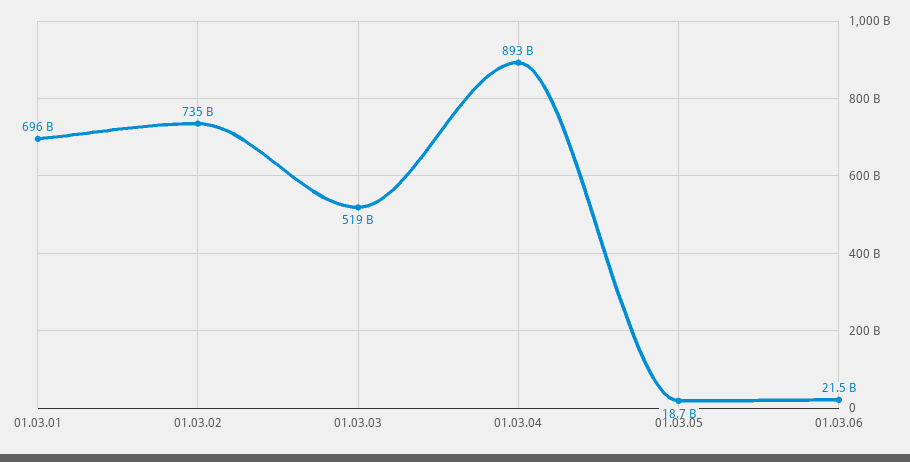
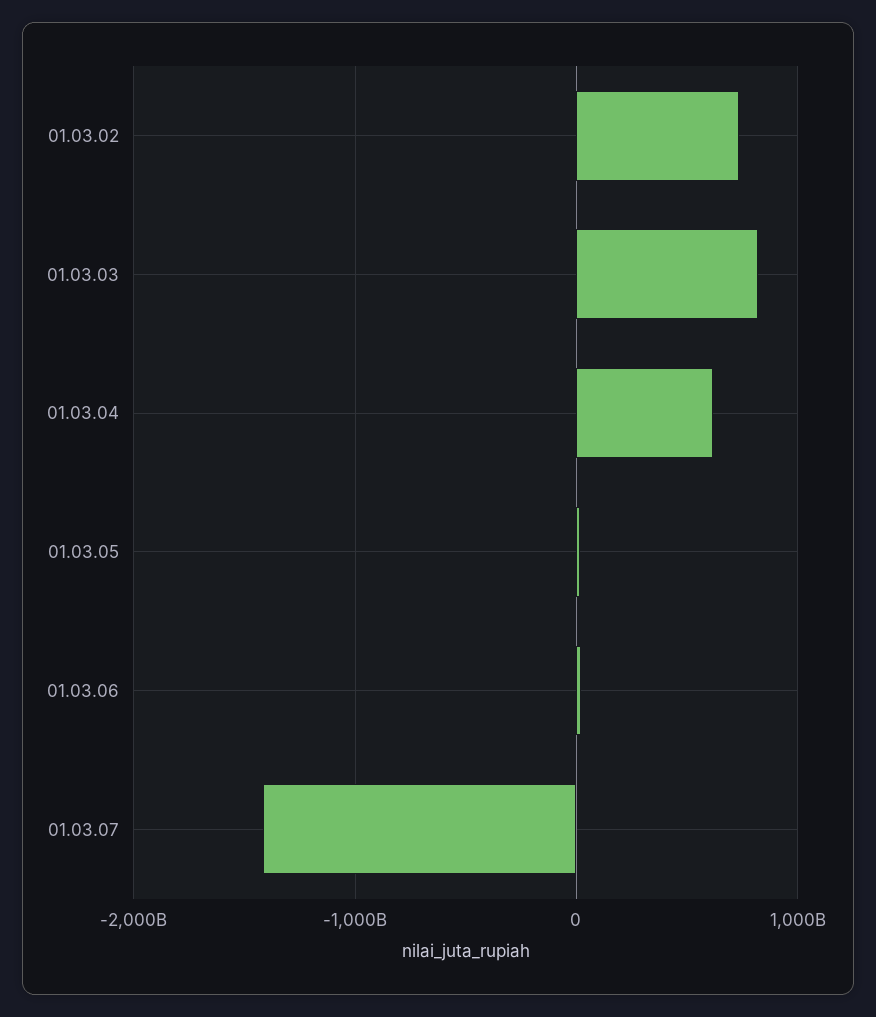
01.03.01: 696000000000 -> none
01.03.03: 519000000000 -> 800000000000
01.03.04: 893000000000 -> 600000000000
01.03.07: none -> -1400000000000

